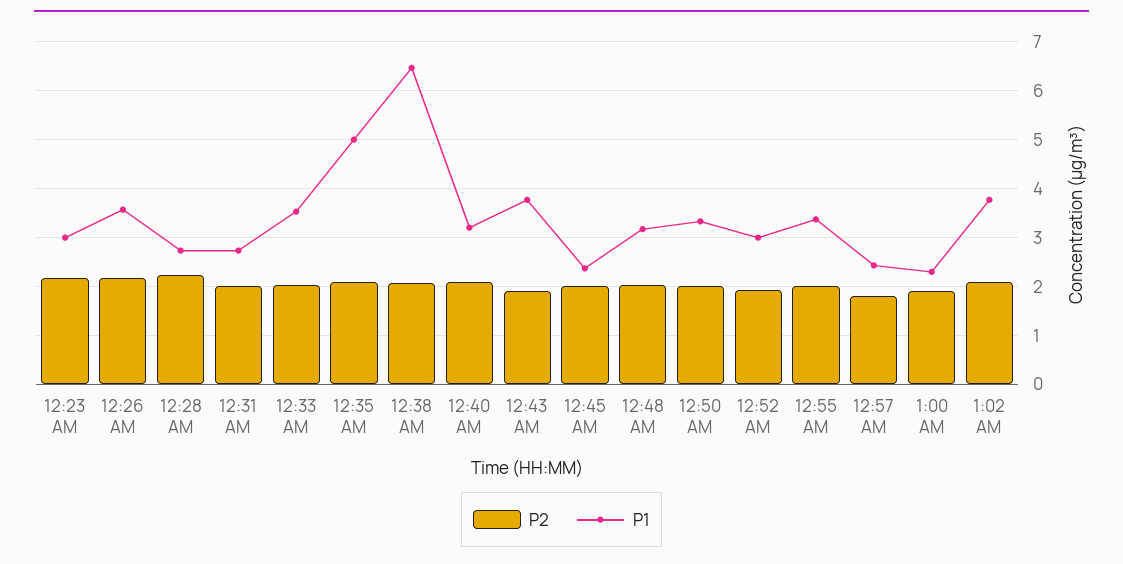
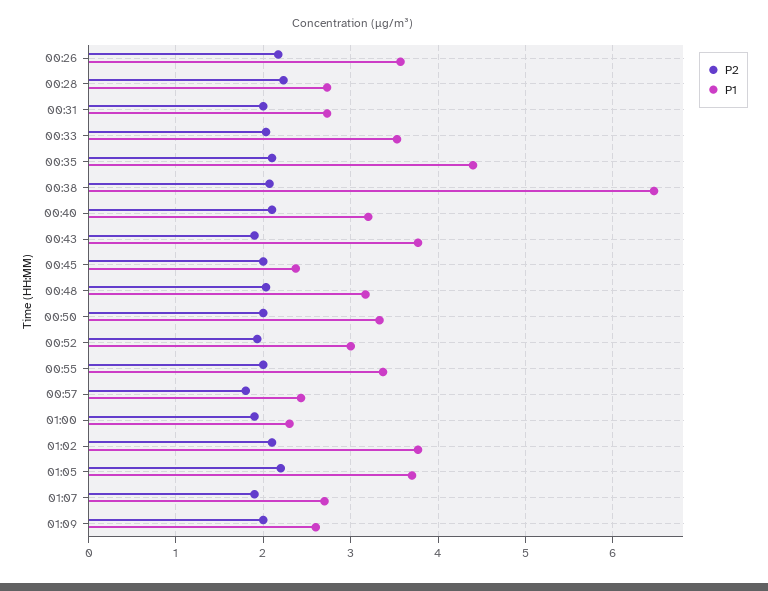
P2, 12:23 AM: 2.2 -> none
P1, 12:23 AM: 3 -> none
P1, 12:35 AM: 5 -> 4.4
P2, 01:05: none -> 2.2
P1, 01:05: none -> 3.7
P2, 01:07: none -> 1.9
P1, 01:07: none -> 2.7
P2, 01:09: none -> 2
P1, 01:09: none -> 2.6

